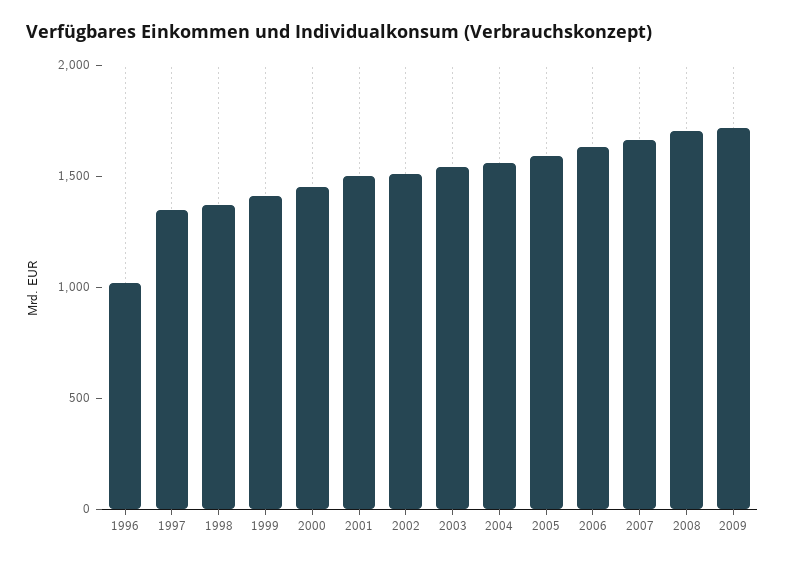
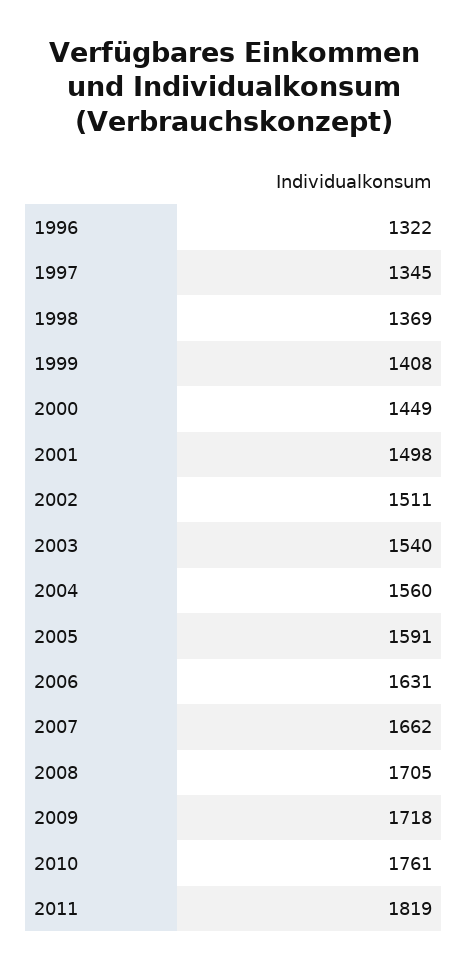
1996: 1000 -> 1322
2010: none -> 1761
2011: none -> 1819

